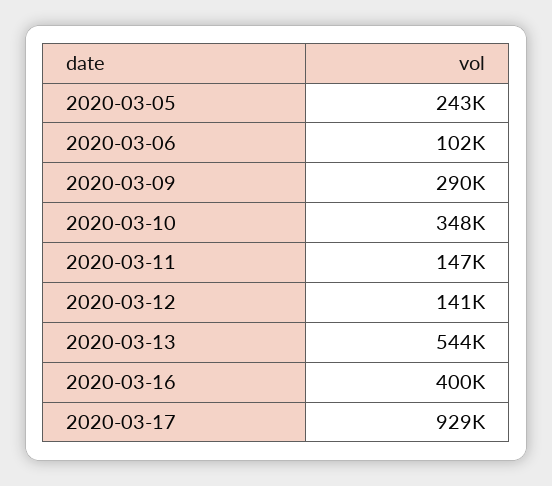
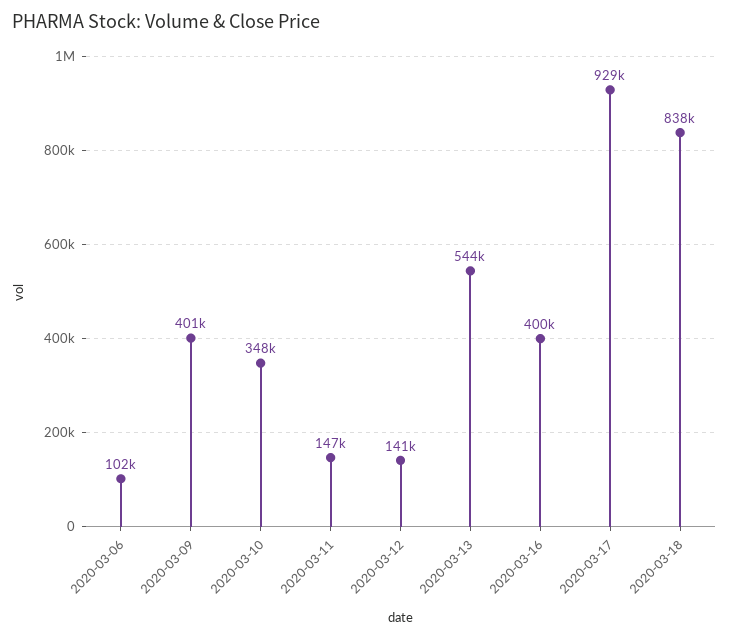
2020-03-05: 243000 -> none
2020-03-09: 290000 -> 401000
2020-03-18: none -> 838000

